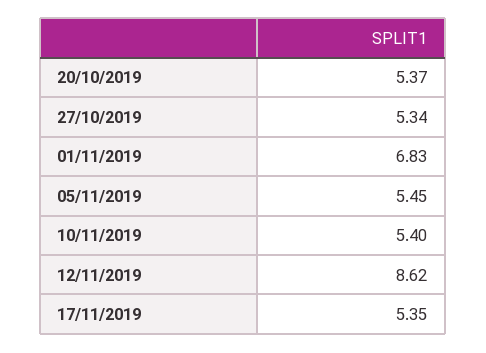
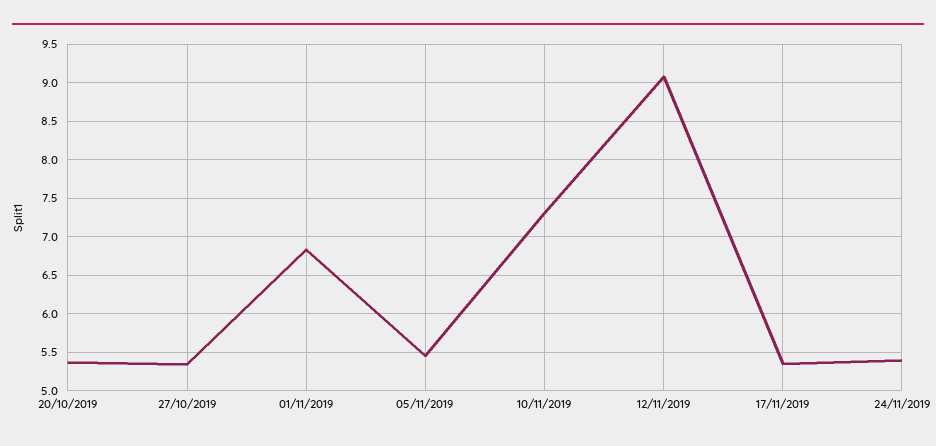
10/11/2019: 5.4 -> 7.3
12/11/2019: 8.62 -> 9.1
24/11/2019: none -> 5.4

